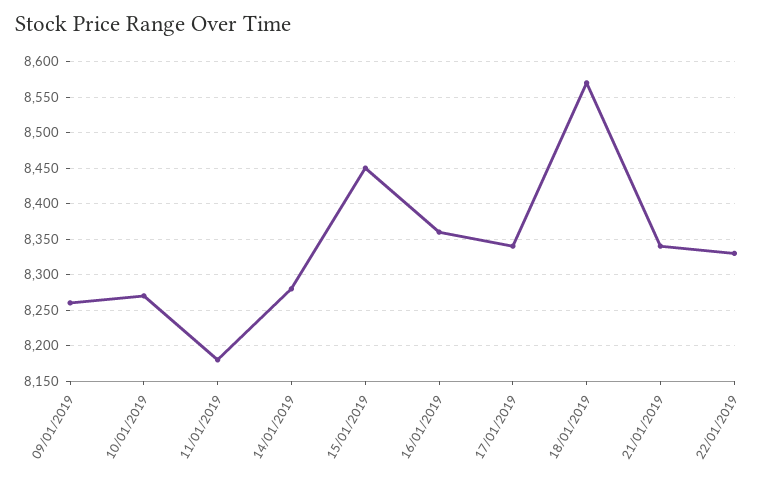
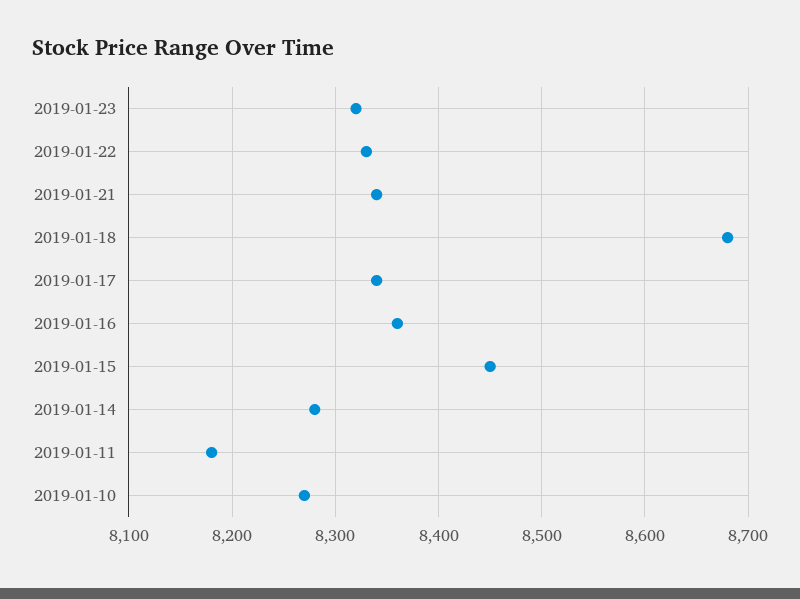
09/01/2019: 8260 -> none
18/01/2019: 8570 -> 8680
2019-01-23: none -> 8320

